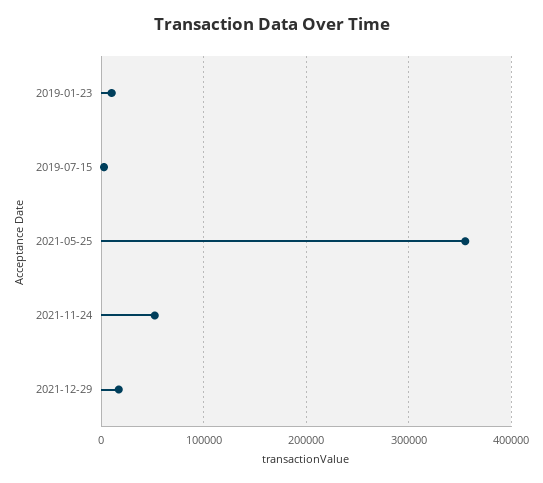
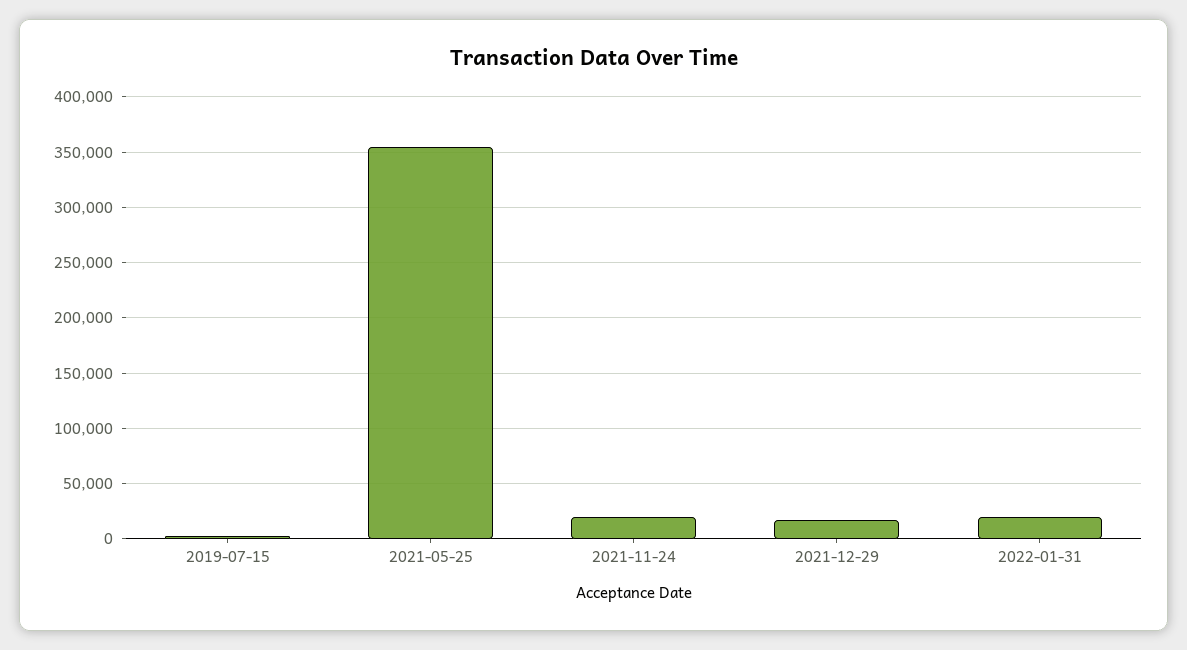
2019-01-23: 10000 -> none
2021-11-24: 50000 -> 20000
2022-01-31: none -> 20000

